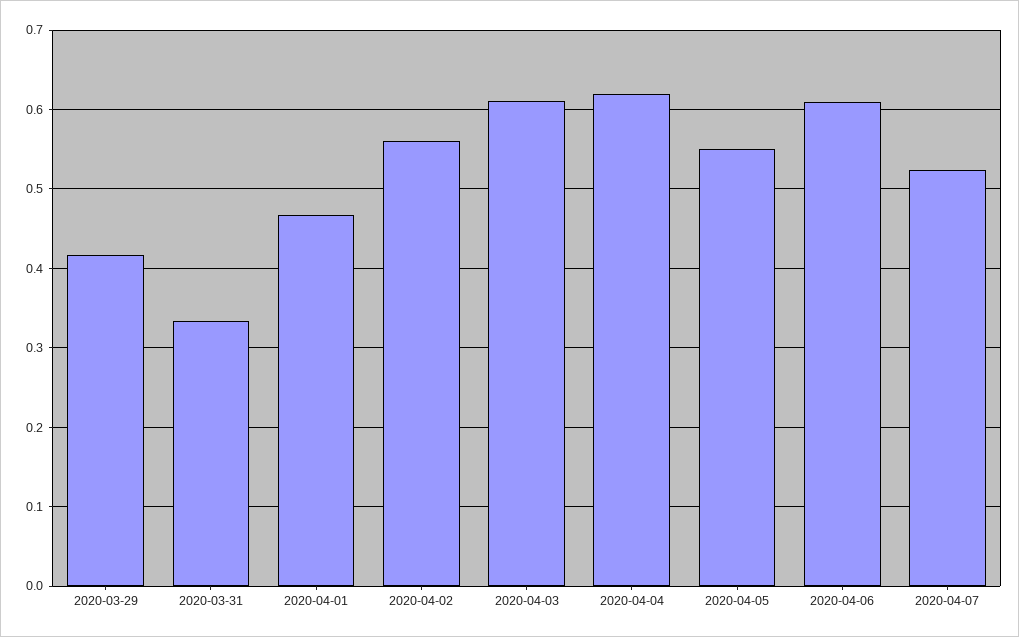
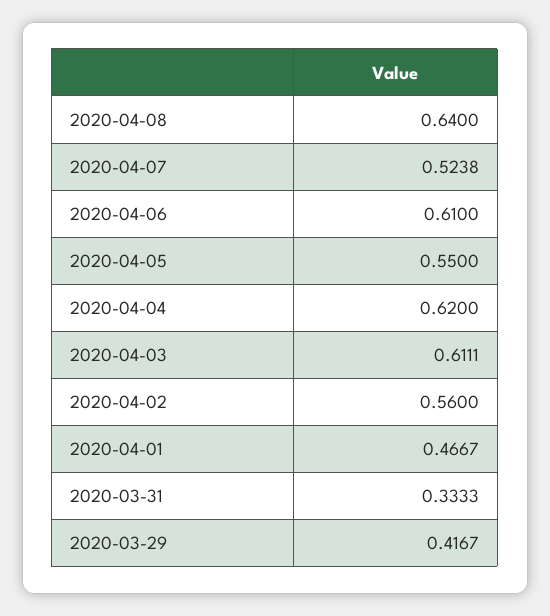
2020-04-08: none -> 0.64

